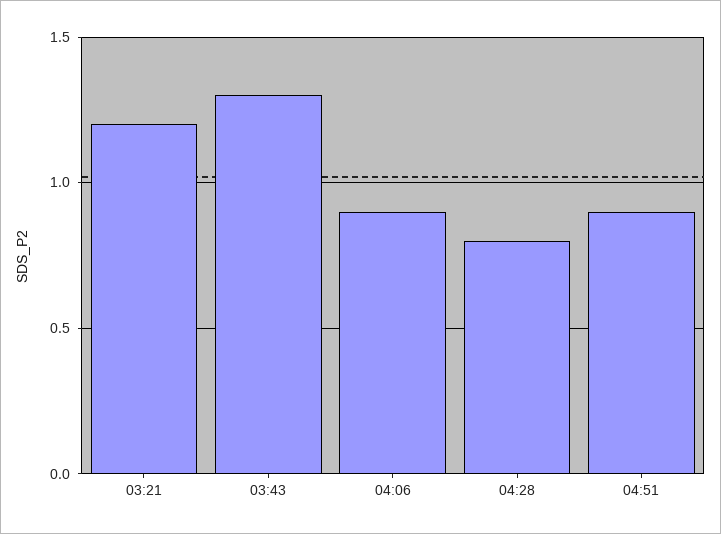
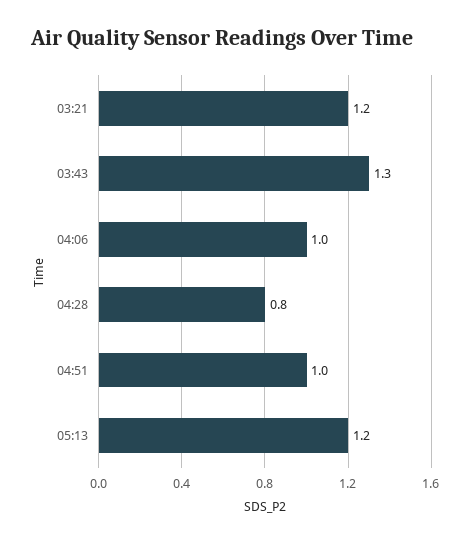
04:06: 0.9 -> 1
04:51: 0.9 -> 1
05:13: none -> 1.2

